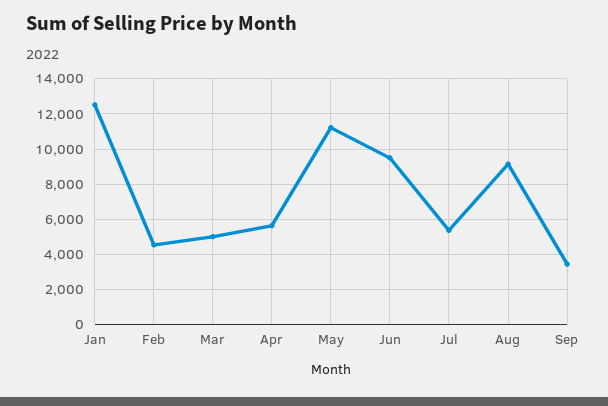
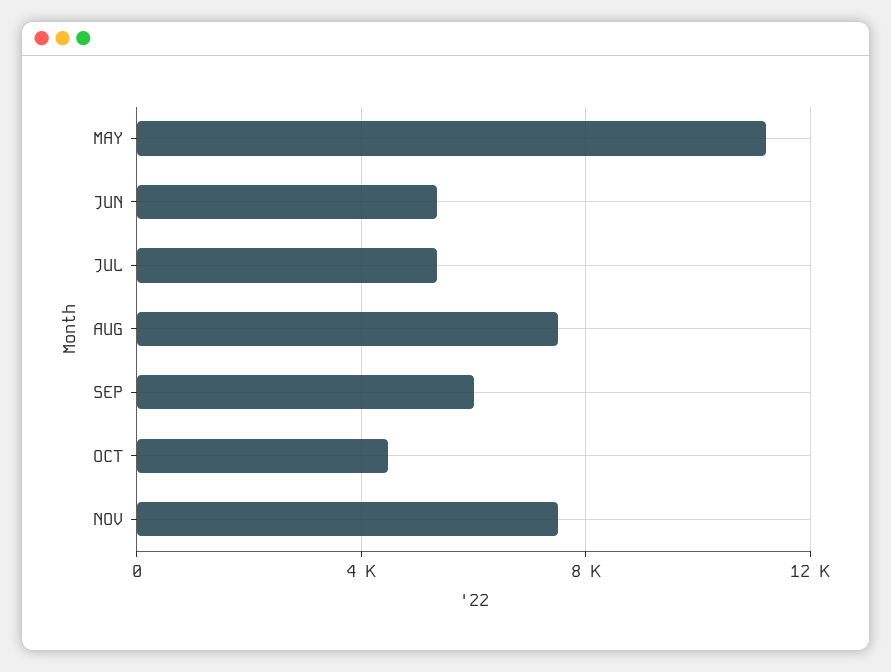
Jan: 12500 -> none
Feb: 4500 -> none
Mar: 5000 -> none
Apr: 5500 -> none
Jun: 9500 -> 5500
Aug: 9000 -> 7500
Sep: 3500 -> 6000
OCT: none -> 4500
NOV: none -> 7500

